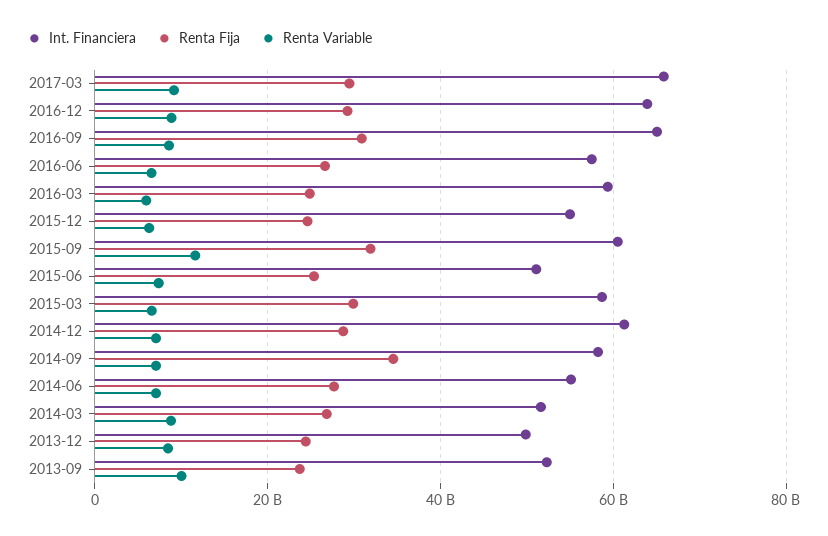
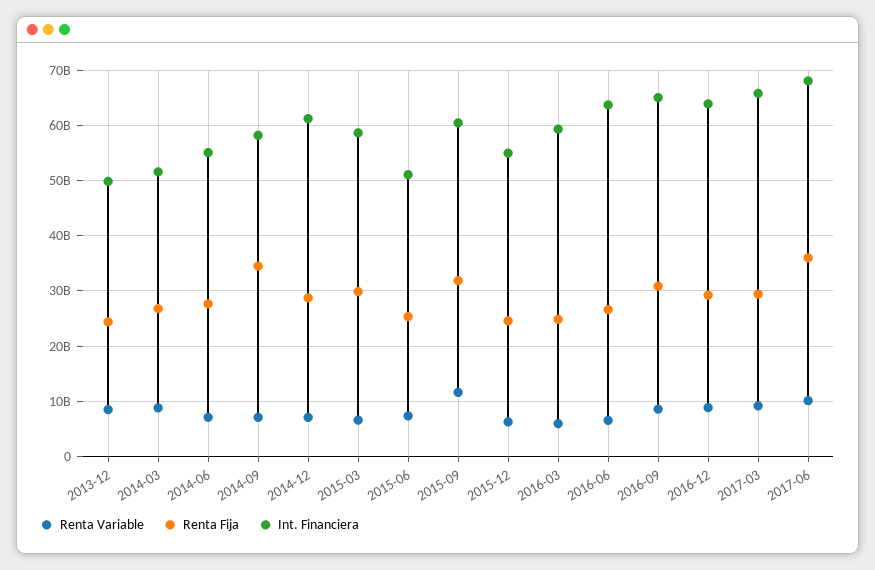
Int. Financiera, 2016-06: 58000000000 -> 64000000000
Int. Financiera, 2013-09: 52000000000 -> none
Renta Fija, 2013-09: 24000000000 -> none
Renta Variable, 2013-09: 10000000000 -> none
Renta Variable, 2017-06: none -> 10000000000
Renta Fija, 2017-06: none -> 36000000000
Int. Financiera, 2017-06: none -> 68000000000

